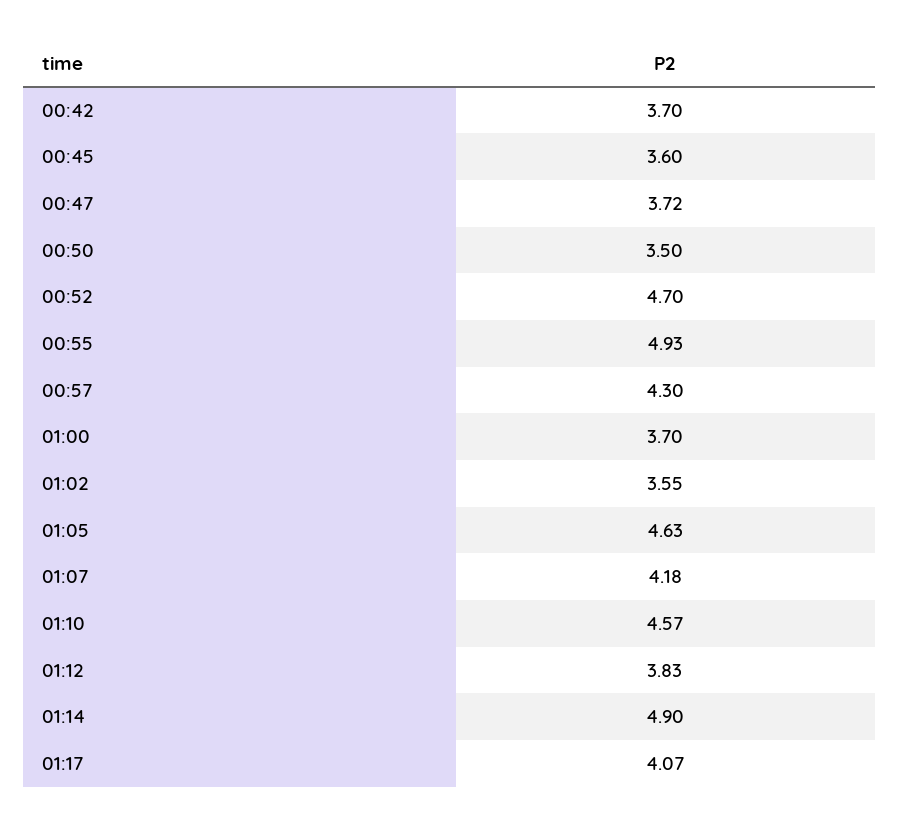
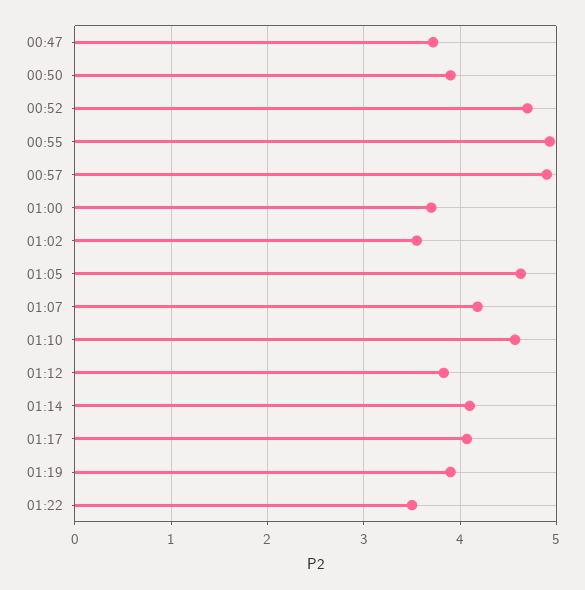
00:42: 3.7 -> none
00:45: 3.6 -> none
00:50: 3.5 -> 3.9
00:57: 4.3 -> 4.9
01:14: 4.9 -> 4.1
01:19: none -> 3.9
01:22: none -> 3.5

